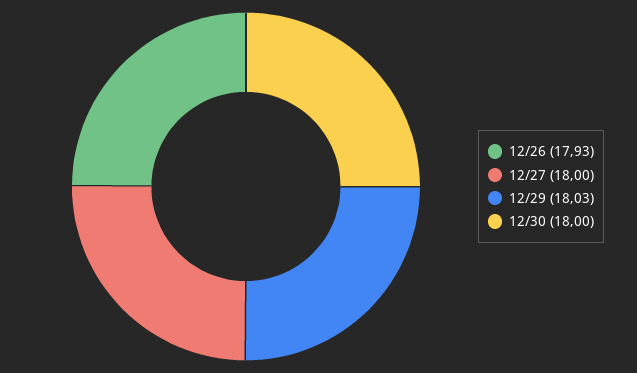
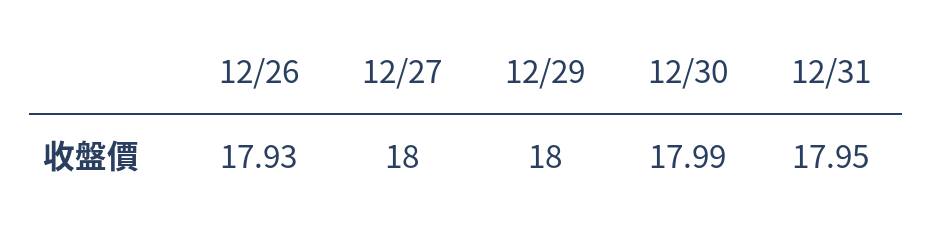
12/29: 18.03 -> 18
12/30: 18 -> 17.99
12/31: none -> 17.95

